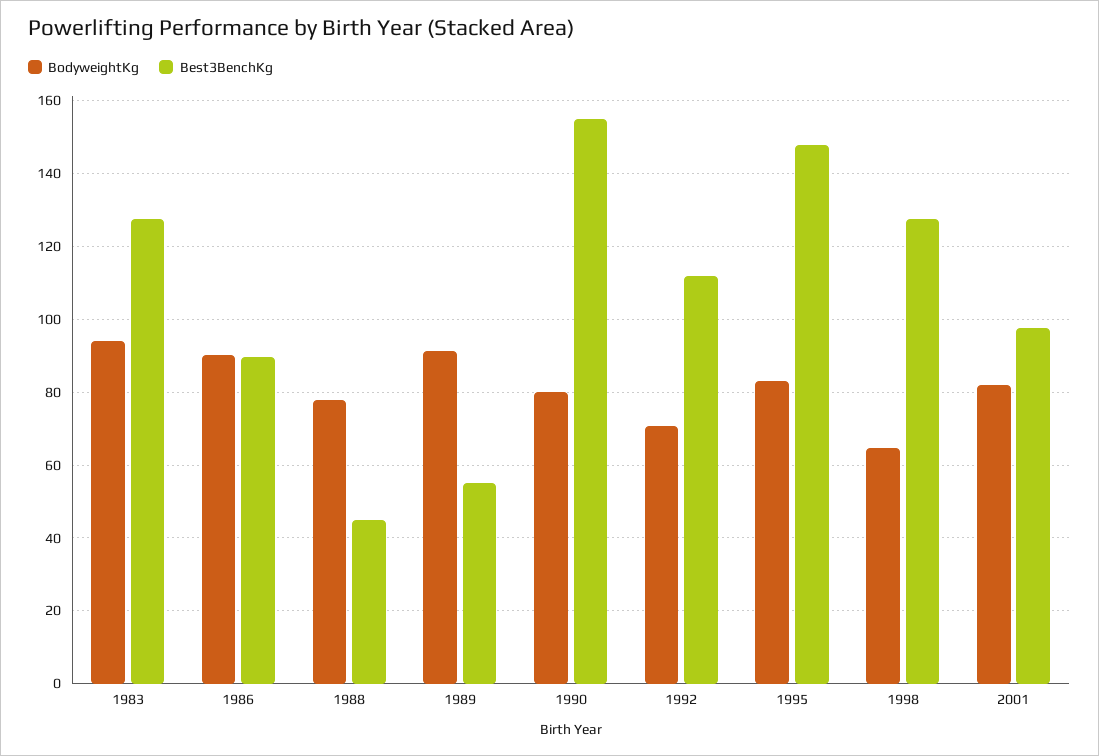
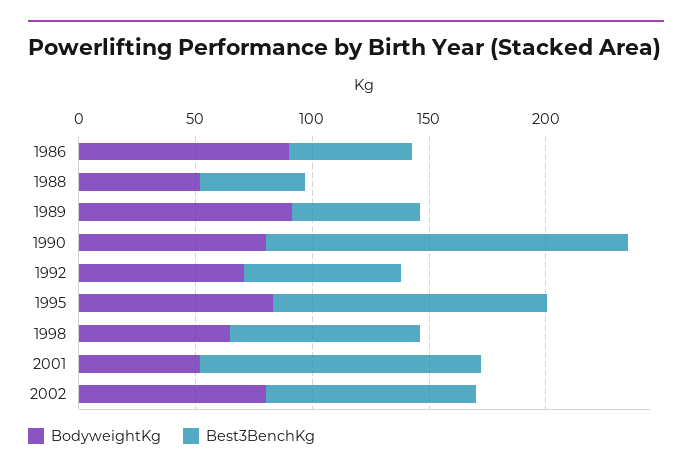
BodyweightKg, 1983: 94 -> none
Best3BenchKg, 1983: 128 -> none
Best3BenchKg, 1986: 90 -> 50
BodyweightKg, 1988: 78 -> 50
Best3BenchKg, 1992: 112 -> 70
Best3BenchKg, 1995: 148 -> 120
Best3BenchKg, 1998: 128 -> 80
BodyweightKg, 2001: 82 -> 50
Best3BenchKg, 2001: 98 -> 120
BodyweightKg, 2002: none -> 80
Best3BenchKg, 2002: none -> 90

